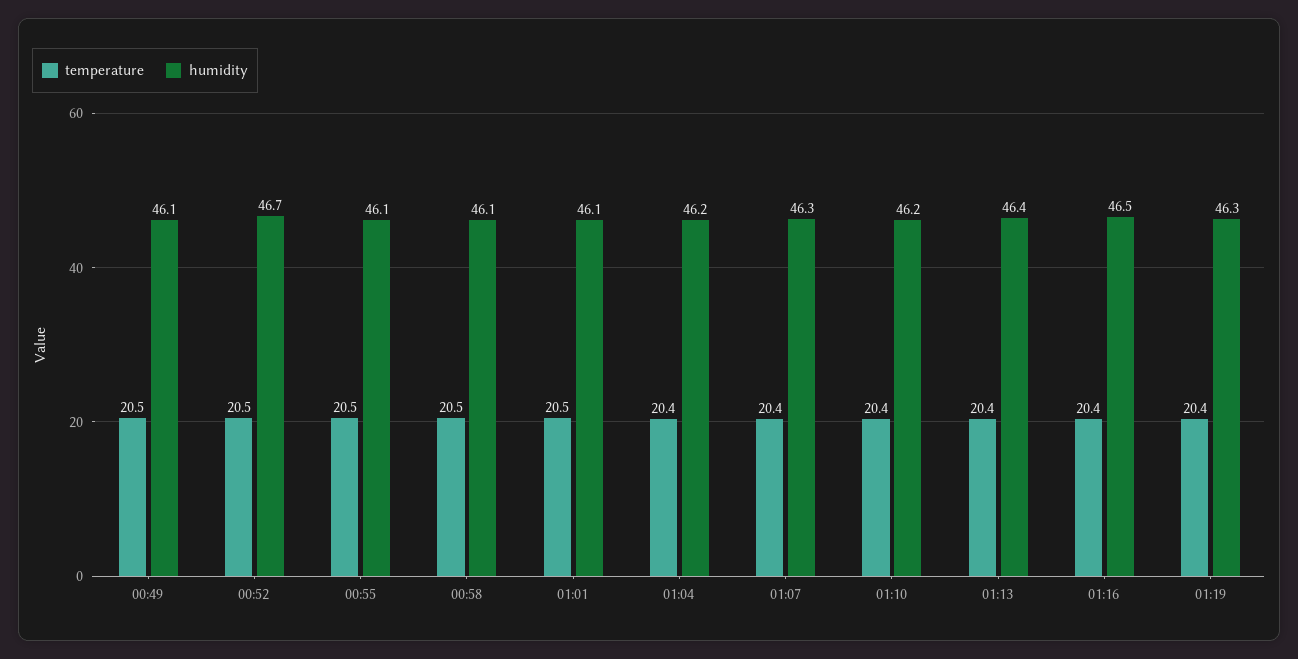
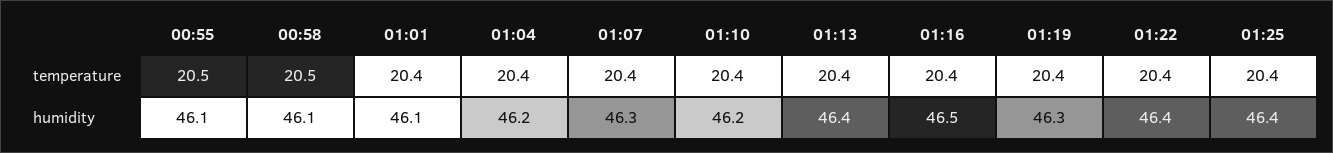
temperature, 00:49: 20.5 -> none
humidity, 00:49: 46.1 -> none
temperature, 00:52: 20.5 -> none
humidity, 00:52: 46.7 -> none
temperature, 01:01: 20.5 -> 20.4
temperature, 01:22: none -> 20.4
temperature, 01:25: none -> 20.4
humidity, 01:22: none -> 46.4
humidity, 01:25: none -> 46.4

